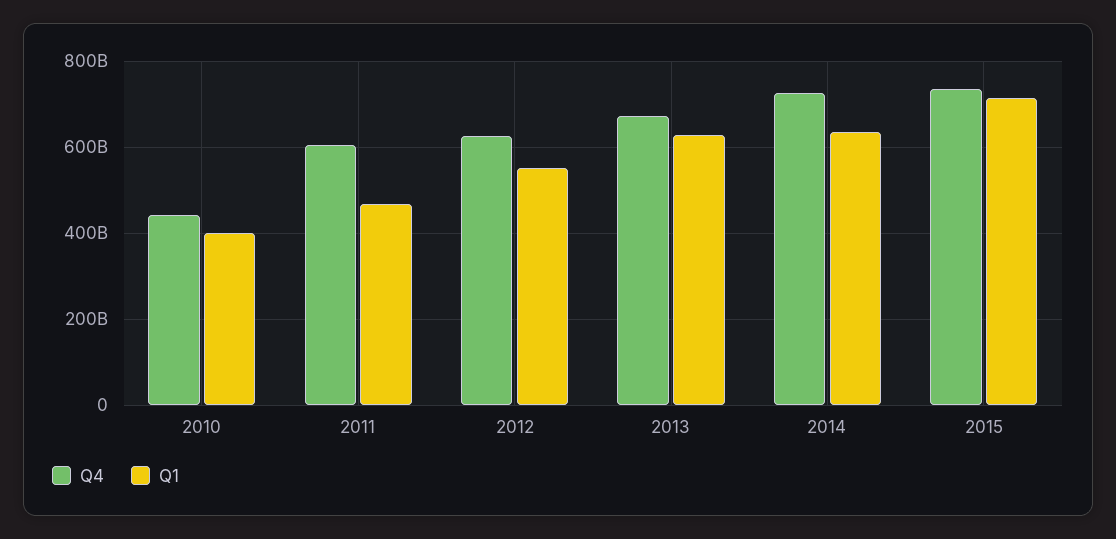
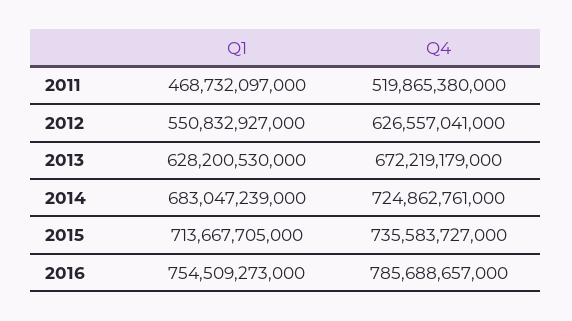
Q4, 2010: 440000000000 -> none
Q1, 2010: 400000000000 -> none
Q4, 2011: 600000000000 -> 519865380000
Q1, 2014: 640000000000 -> 683047239000
Q1, 2016: none -> 754509273000
Q4, 2016: none -> 785688657000

